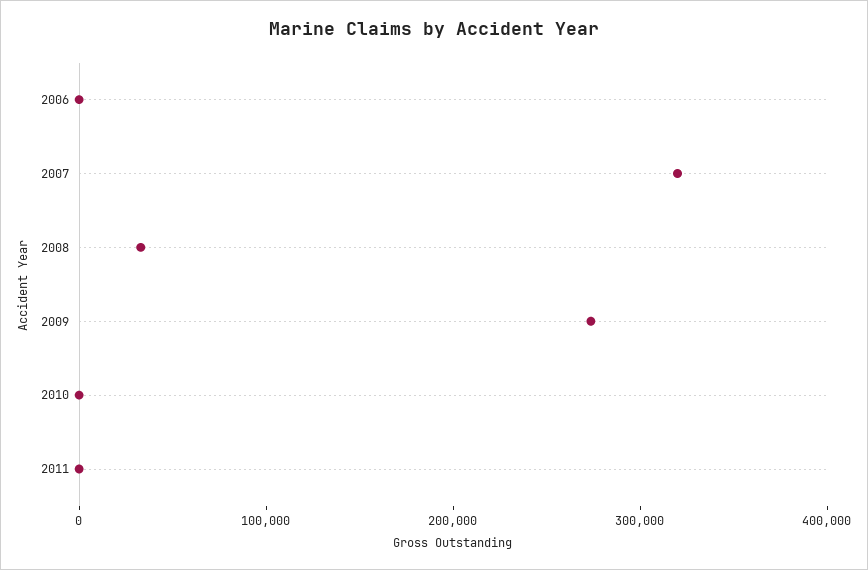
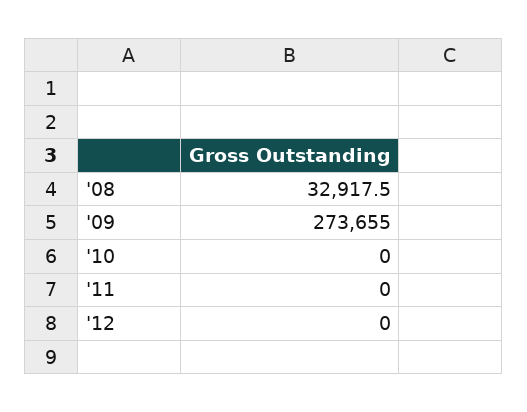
2006: 0 -> none
2007: 320000 -> none
'12: none -> 0

